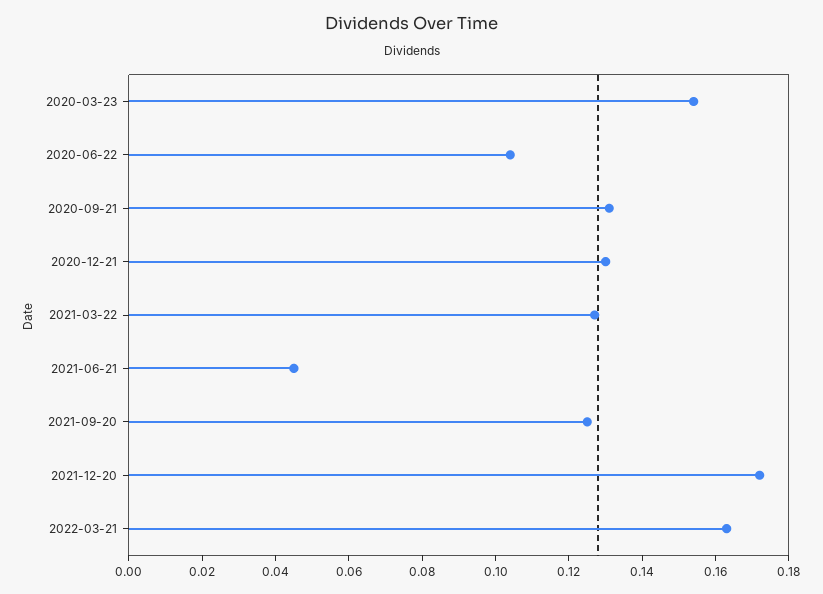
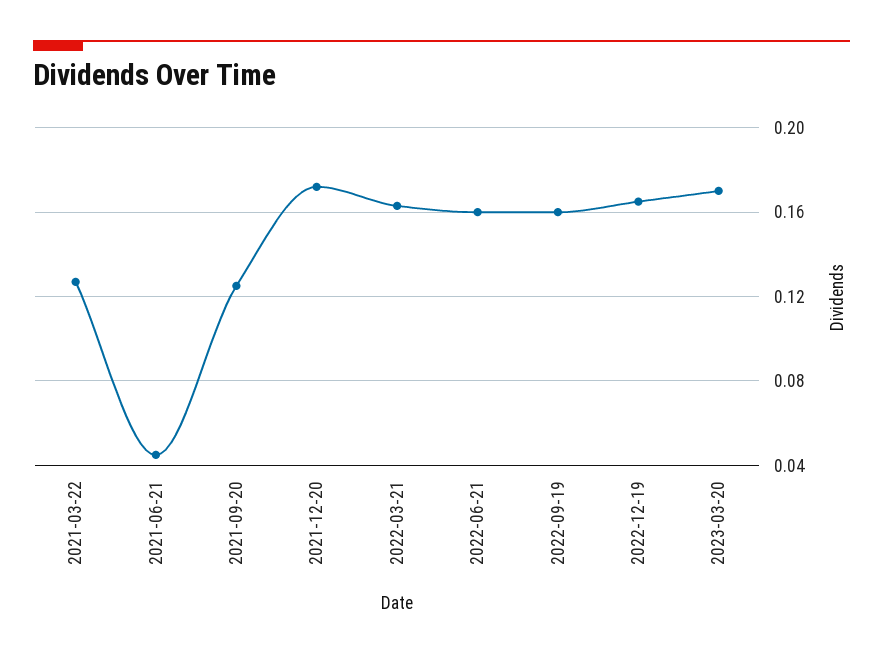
2020-03-23: 0.155 -> none
2020-06-22: 0.105 -> none
2020-09-21: 0.13 -> none
2020-12-21: 0.13 -> none
2022-06-21: none -> 0.16
2022-09-19: none -> 0.16
2022-12-19: none -> 0.165
2023-03-20: none -> 0.17

